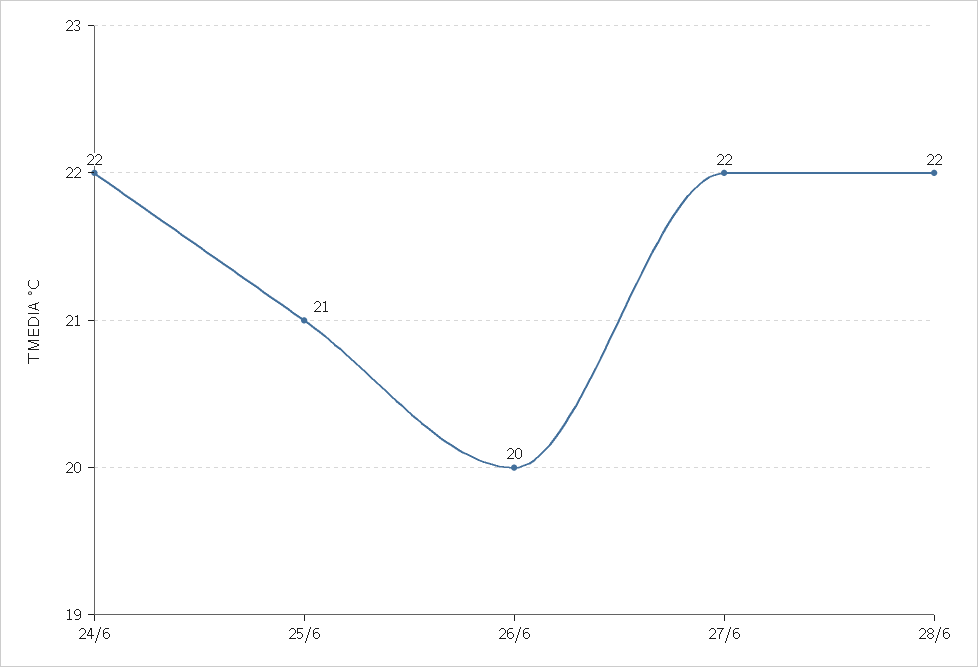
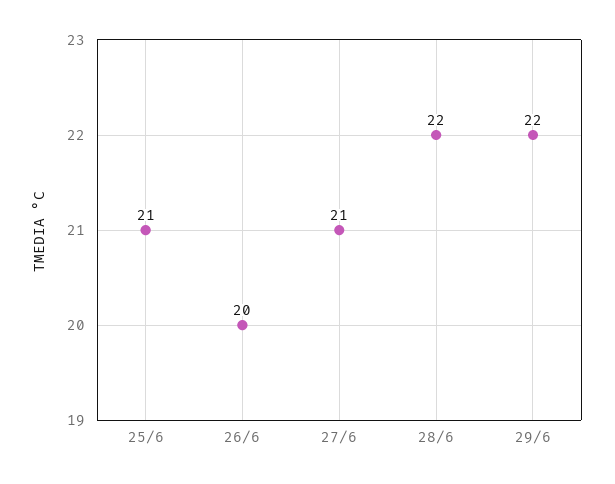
24/6: 22 -> none
27/6: 22 -> 21
29/6: none -> 22

